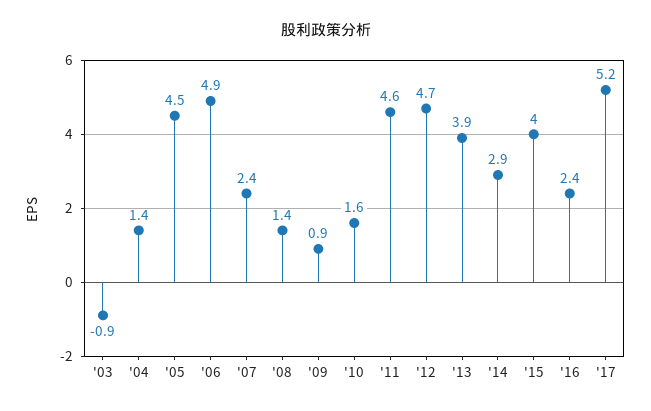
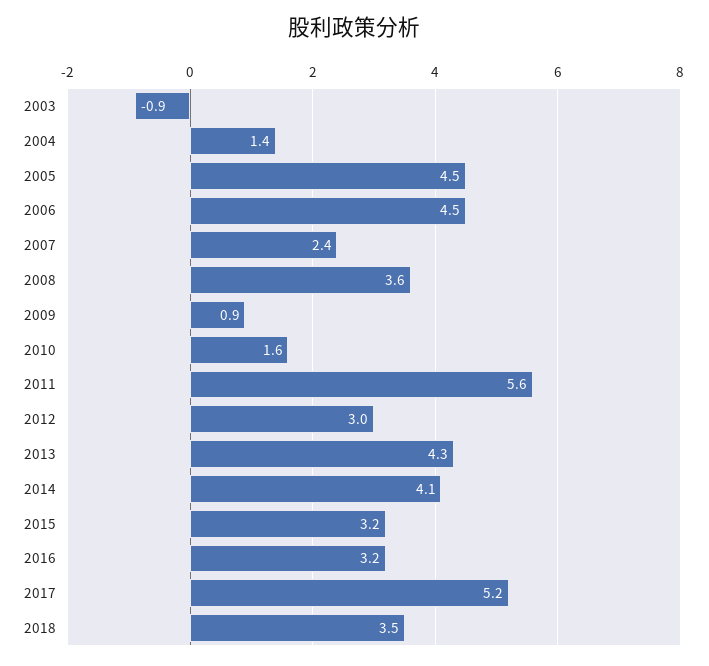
'06: 4.9 -> 4.5
'08: 1.4 -> 3.6
'11: 4.6 -> 5.6
'12: 4.7 -> 3
'13: 3.9 -> 4.3
'14: 2.9 -> 4.1
'15: 4 -> 3.2
'16: 2.4 -> 3.2
2018: none -> 3.5

